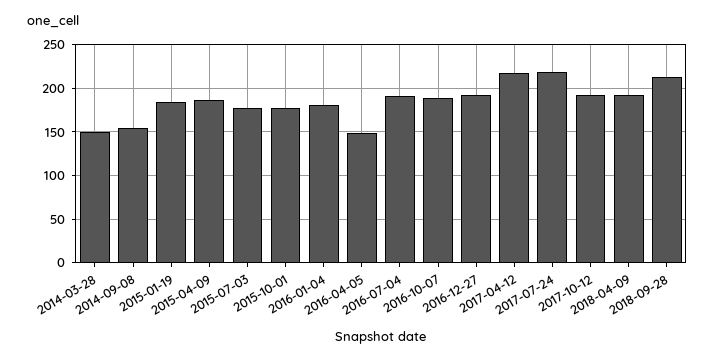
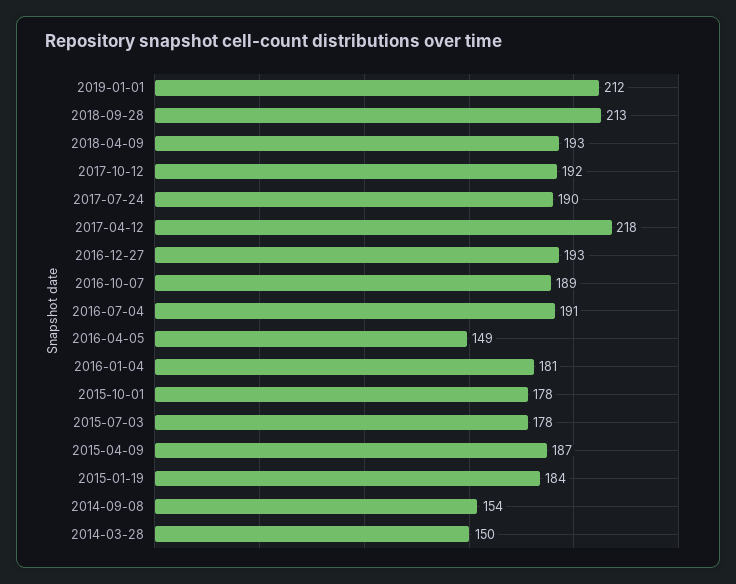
2017-07-24: 220 -> 190
2019-01-01: none -> 212

